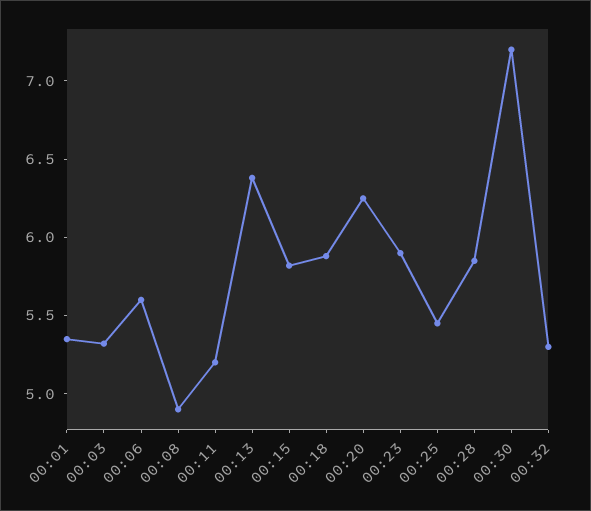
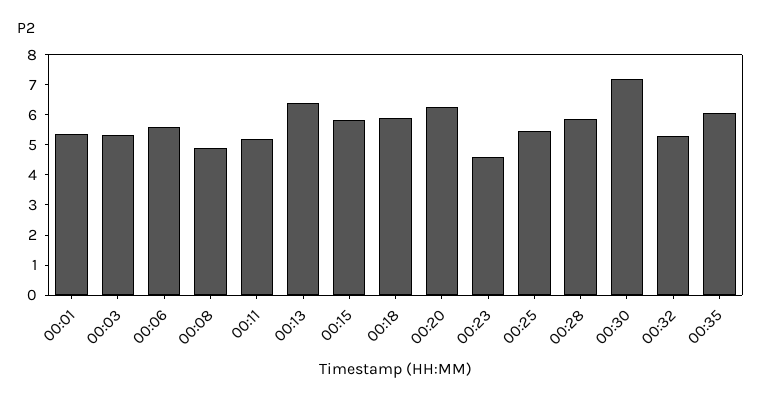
00:23: 5.9 -> 4.5
00:35: none -> 6

